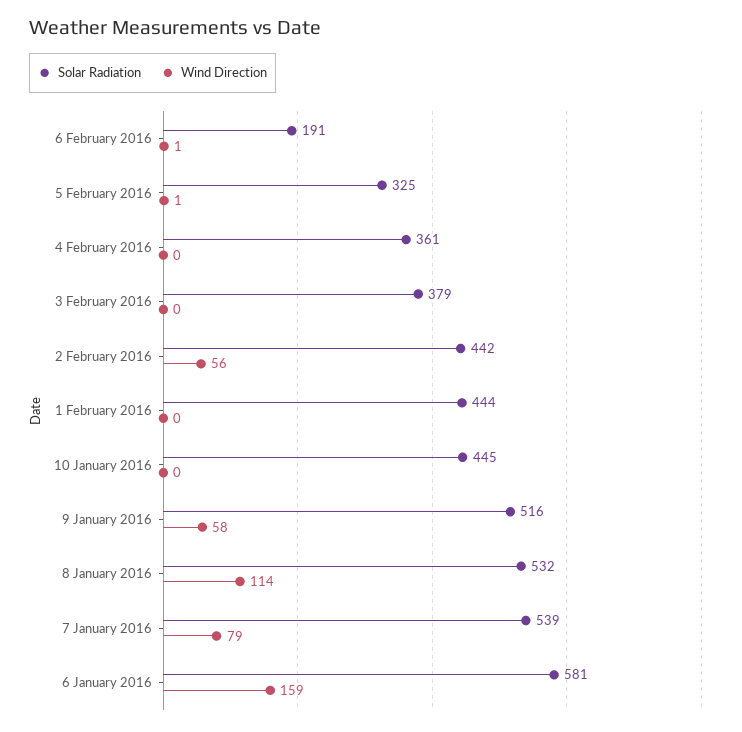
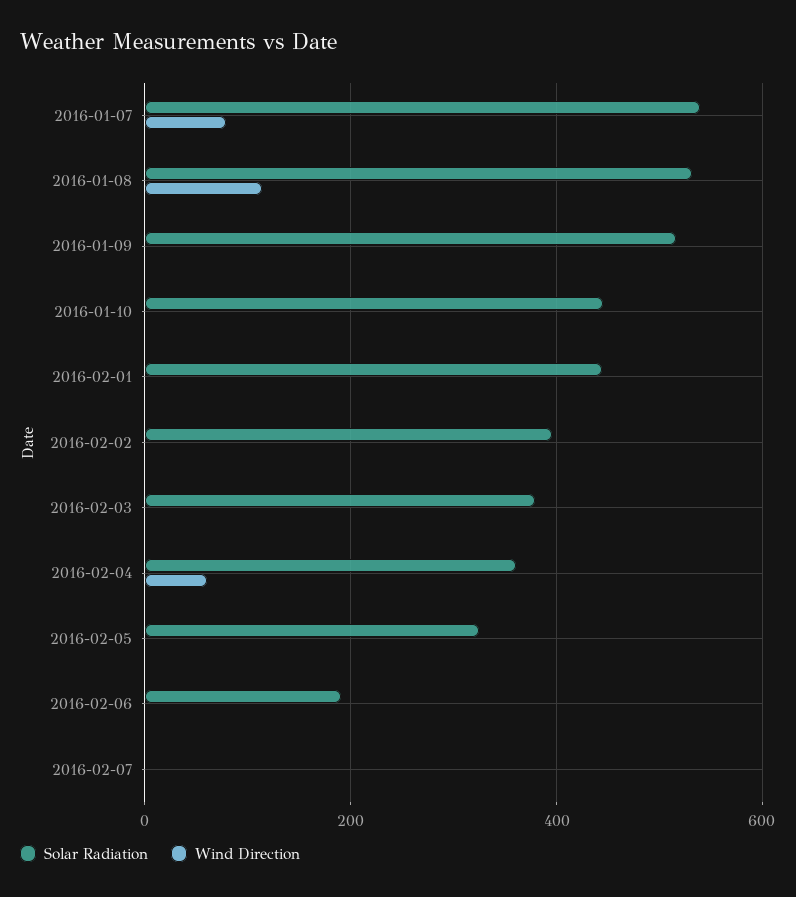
Wind Direction, 4 February 2016: 0 -> 60
Solar Radiation, 2 February 2016: 442 -> 400
Wind Direction, 2 February 2016: 56 -> 0
Wind Direction, 9 January 2016: 58 -> 0
Solar Radiation, 6 January 2016: 581 -> none
Wind Direction, 6 January 2016: 159 -> none
Solar Radiation, 2016-02-07: none -> 0
Wind Direction, 2016-02-07: none -> 0

